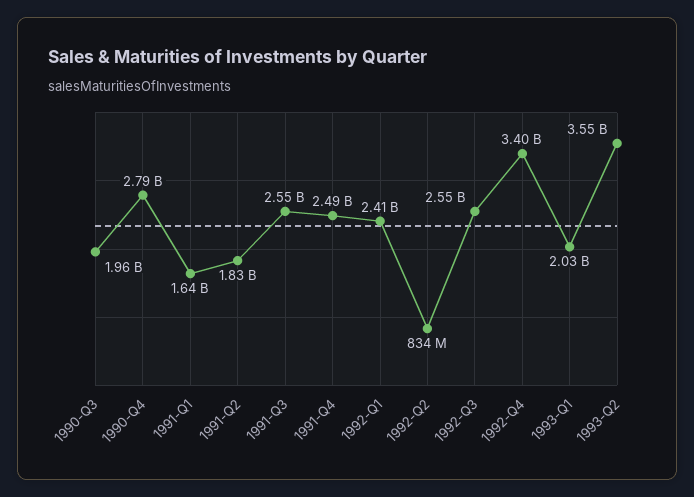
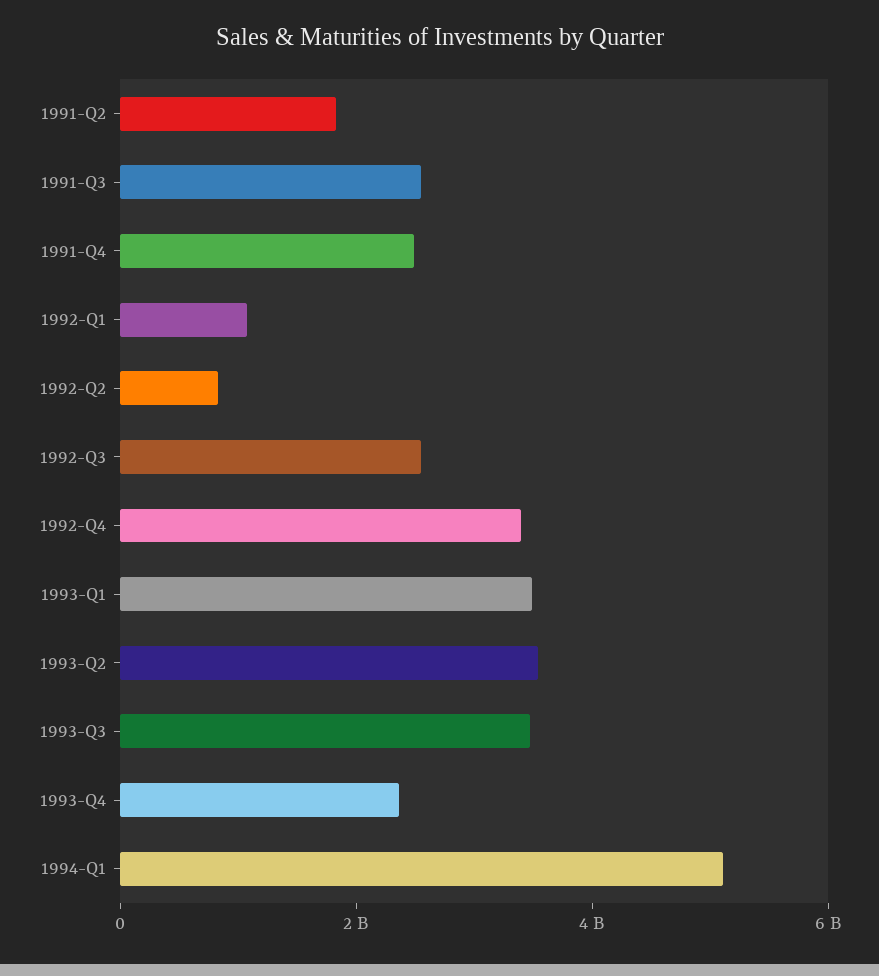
1990-Q3: 1960000000 -> none
1990-Q4: 2790000000 -> none
1991-Q1: 1640000000 -> none
1992-Q1: 2410000000 -> 1000000000
1993-Q1: 2030000000 -> 3500000000
1993-Q3: none -> 3500000000
1993-Q4: none -> 2500000000
1994-Q1: none -> 5000000000

